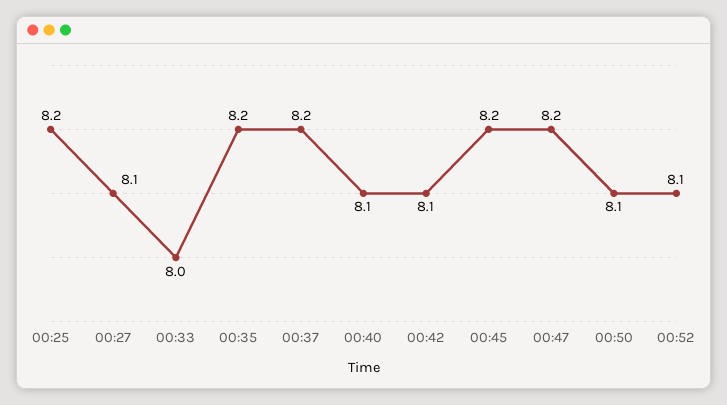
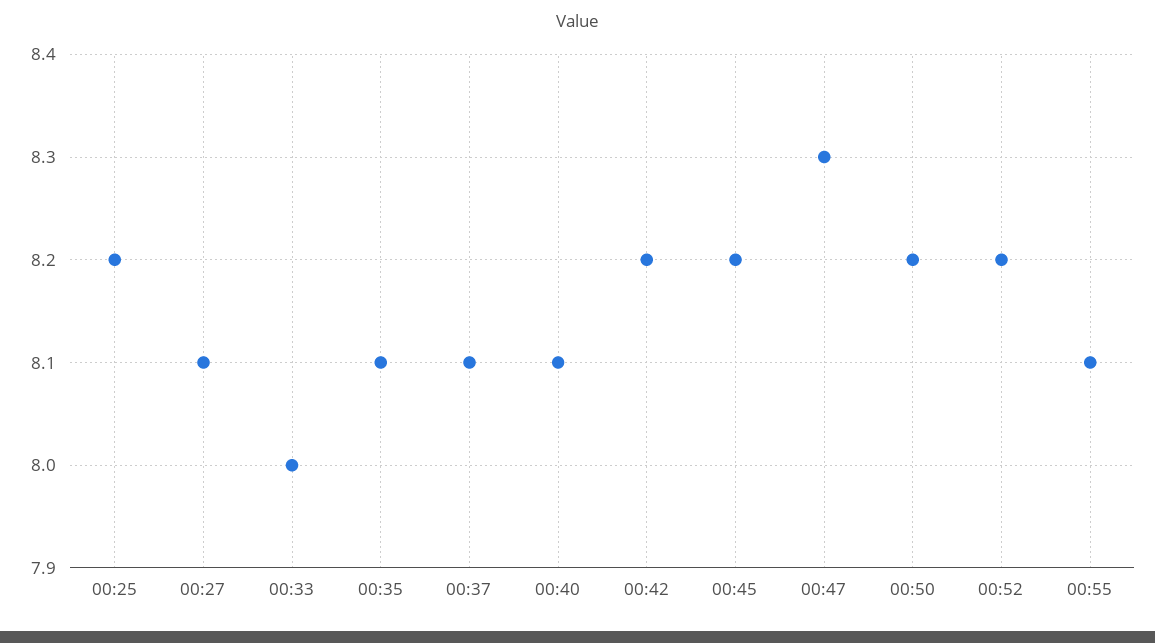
00:35: 8.2 -> 8.1
00:37: 8.2 -> 8.1
00:42: 8.1 -> 8.2
00:47: 8.2 -> 8.3
00:50: 8.1 -> 8.2
00:52: 8.1 -> 8.2
00:55: none -> 8.1

